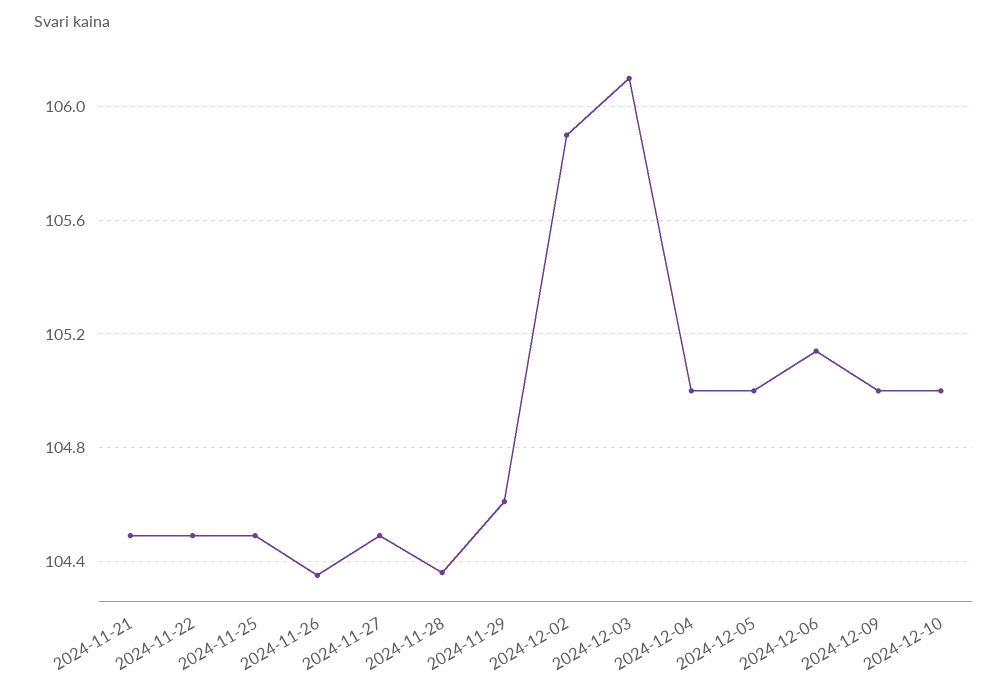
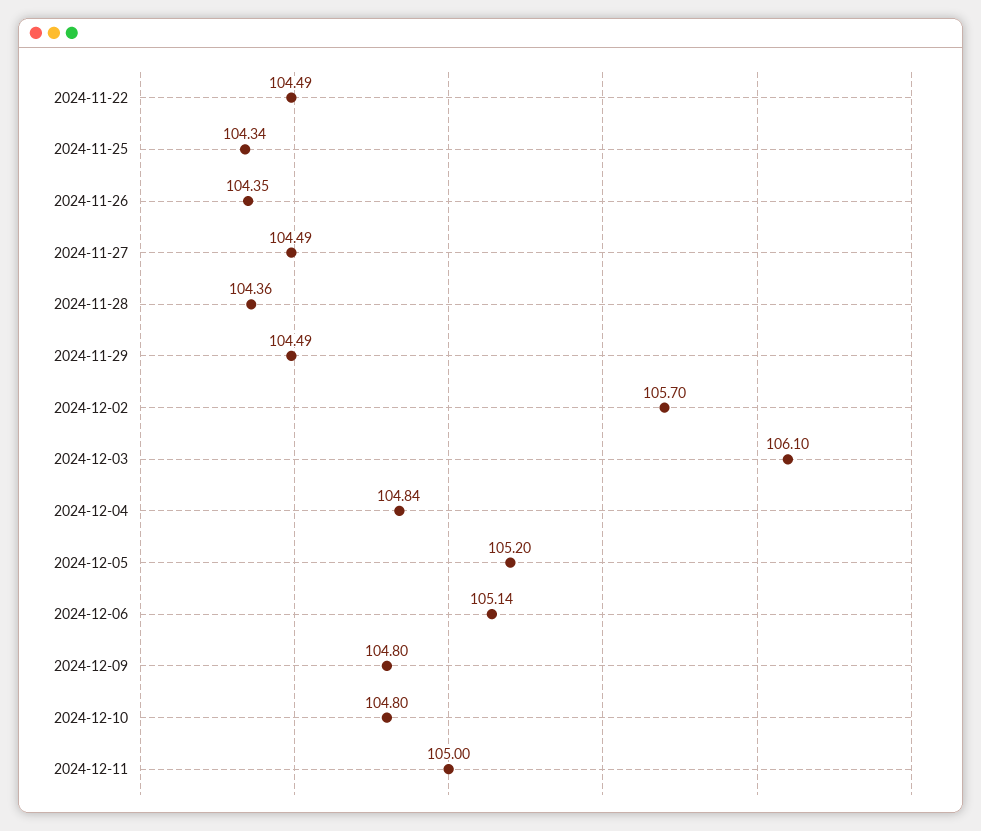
2024-11-21: 104.5 -> none
2024-11-25: 104.5 -> 104.34
2024-11-29: 104.6 -> 104.49
2024-12-02: 105.9 -> 105.7
2024-12-04: 105 -> 104.84
2024-12-05: 105 -> 105.2
2024-12-09: 105 -> 104.8
2024-12-10: 105 -> 104.8
2024-12-11: none -> 105

